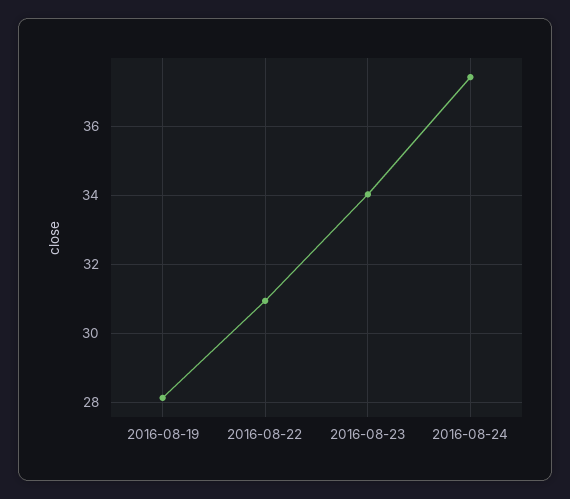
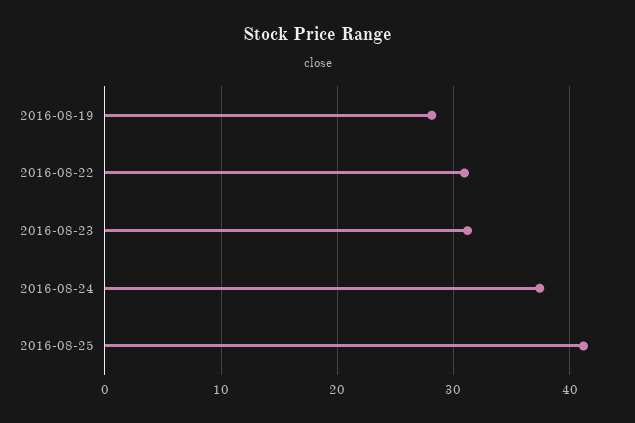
2016-08-23: 34 -> 31
2016-08-25: none -> 41

